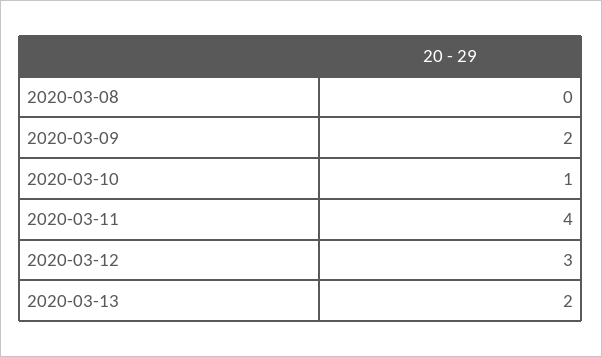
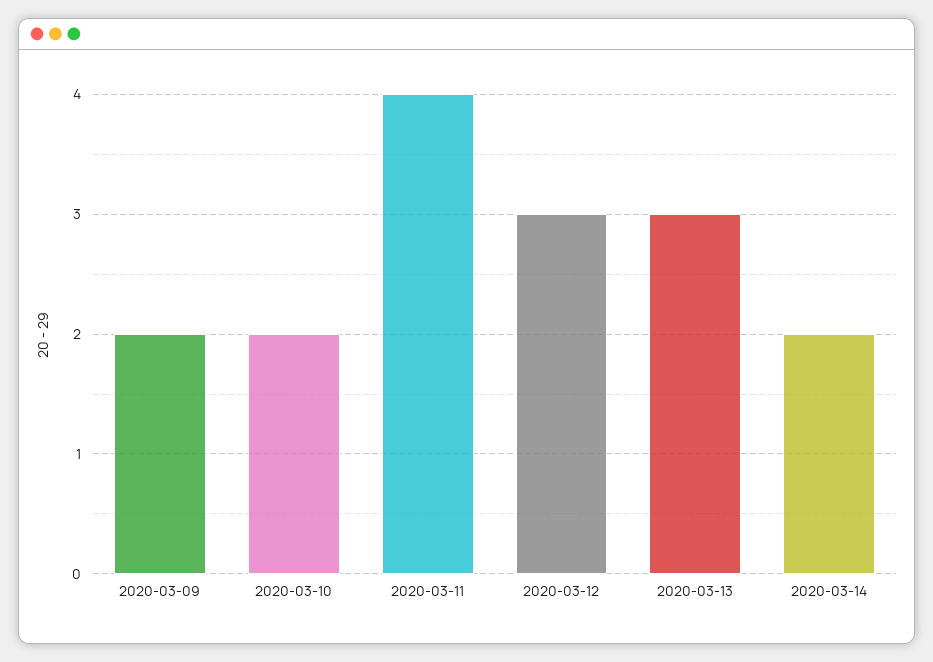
2020-03-08: 0 -> none
2020-03-10: 1 -> 2
2020-03-13: 2 -> 3
2020-03-14: none -> 2

